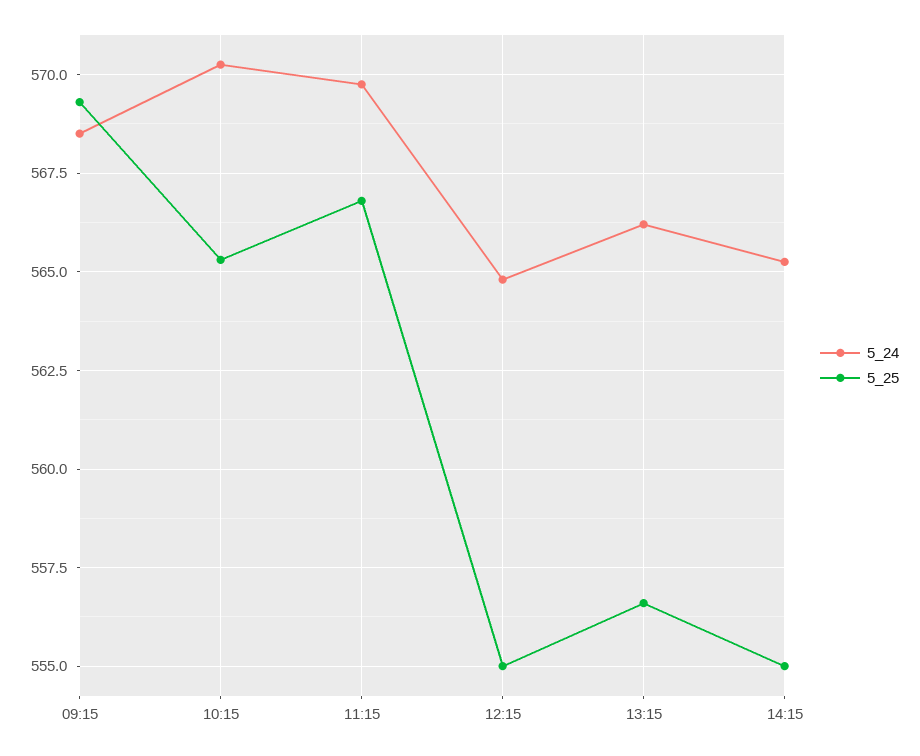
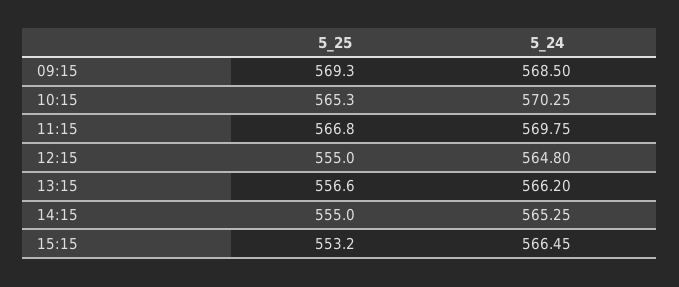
5_25, 15:15: none -> 553.2
5_24, 15:15: none -> 566.45

